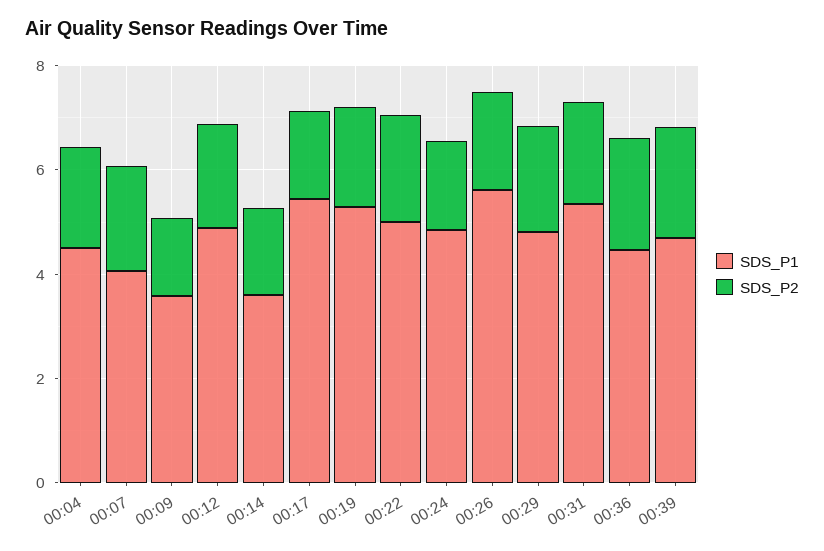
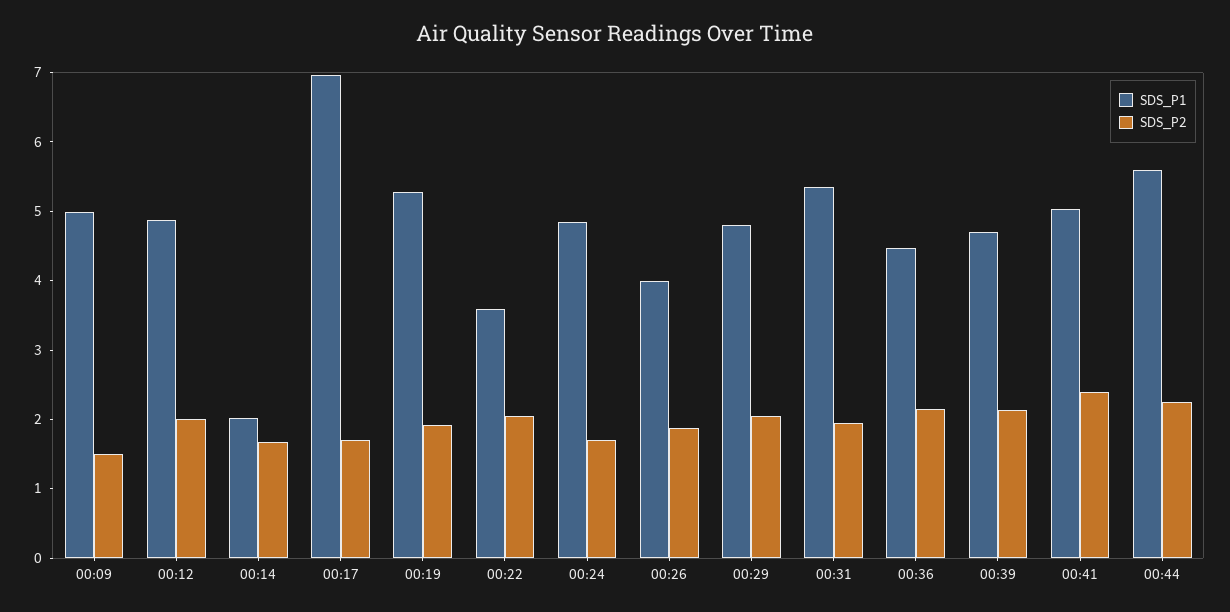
SDS_P1, 00:04: 4.5 -> none
SDS_P2, 00:04: 2 -> none
SDS_P1, 00:07: 4 -> none
SDS_P2, 00:07: 2 -> none
SDS_P1, 00:09: 3.5 -> 5
SDS_P1, 00:14: 3.5 -> 2
SDS_P1, 00:17: 5.5 -> 7
SDS_P1, 00:22: 5 -> 3.6
SDS_P1, 00:26: 5.5 -> 4
SDS_P1, 00:41: none -> 5
SDS_P2, 00:41: none -> 2.4
SDS_P1, 00:44: none -> 5.6
SDS_P2, 00:44: none -> 2.2

